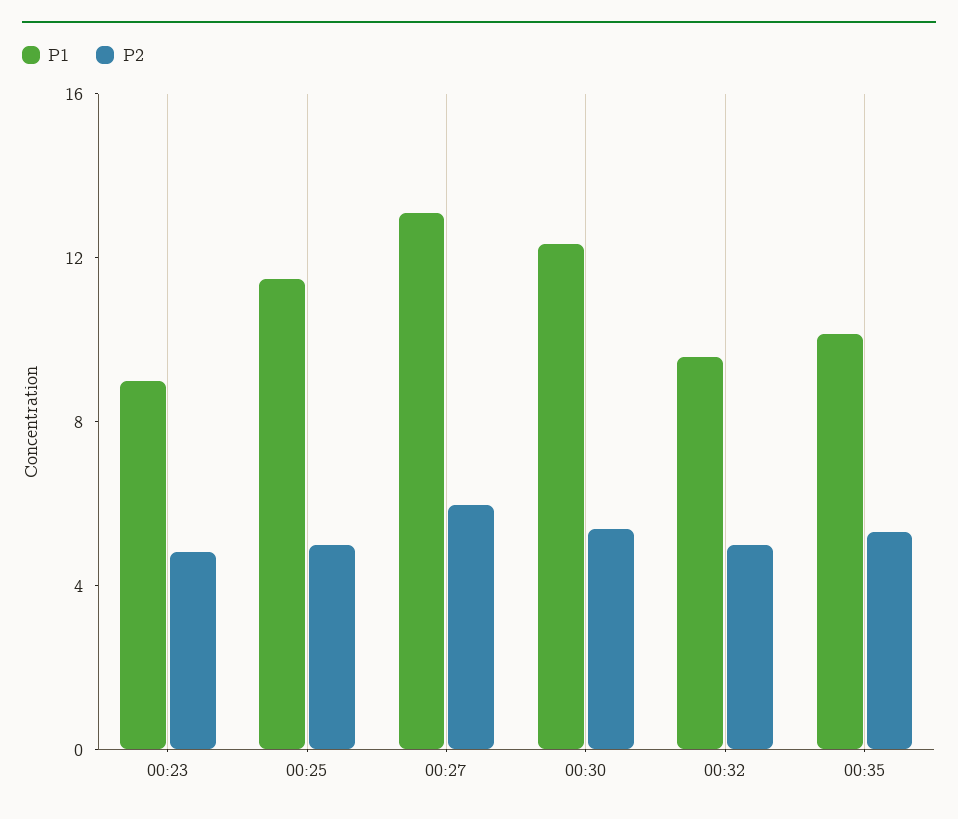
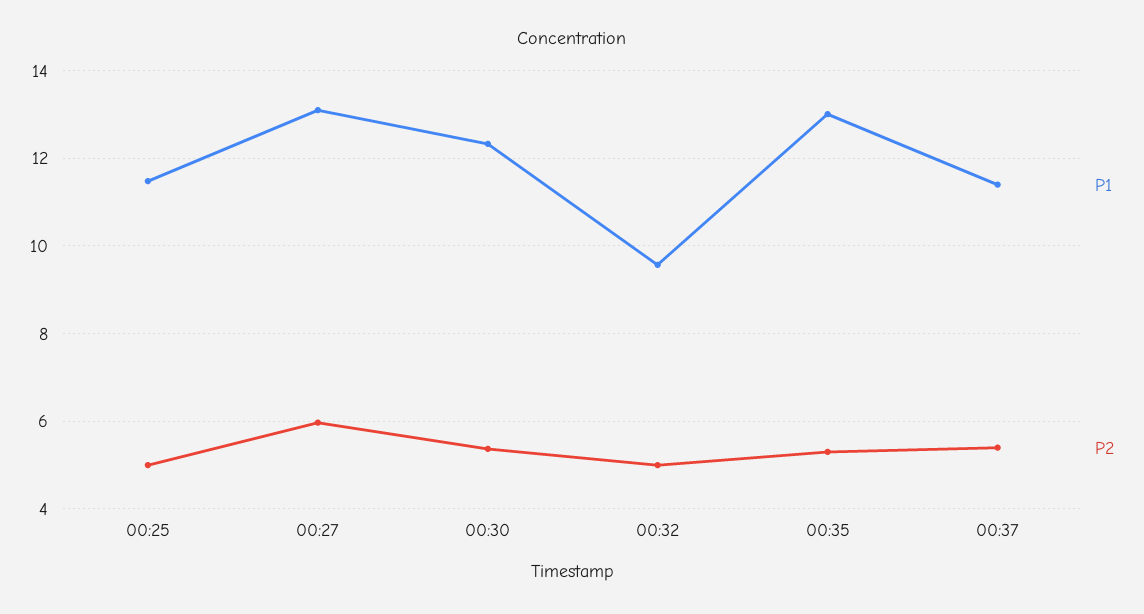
P1, 00:23: 9 -> none
P2, 00:23: 5 -> none
P1, 00:35: 10 -> 13
P1, 00:37: none -> 11.4
P2, 00:37: none -> 5.4

